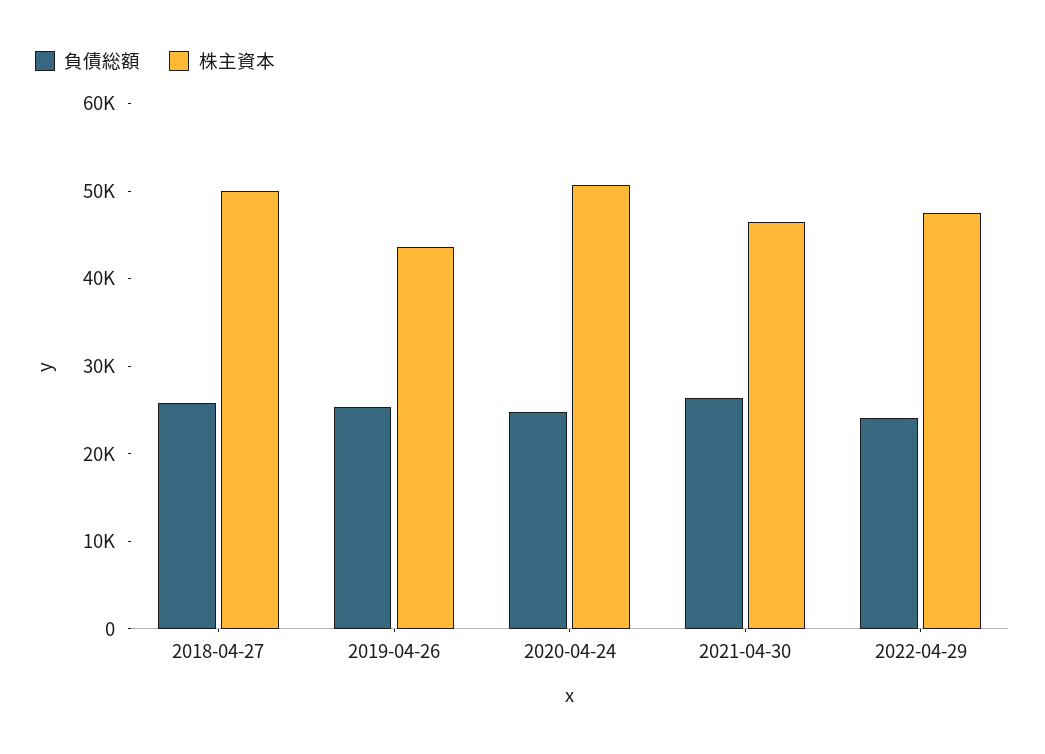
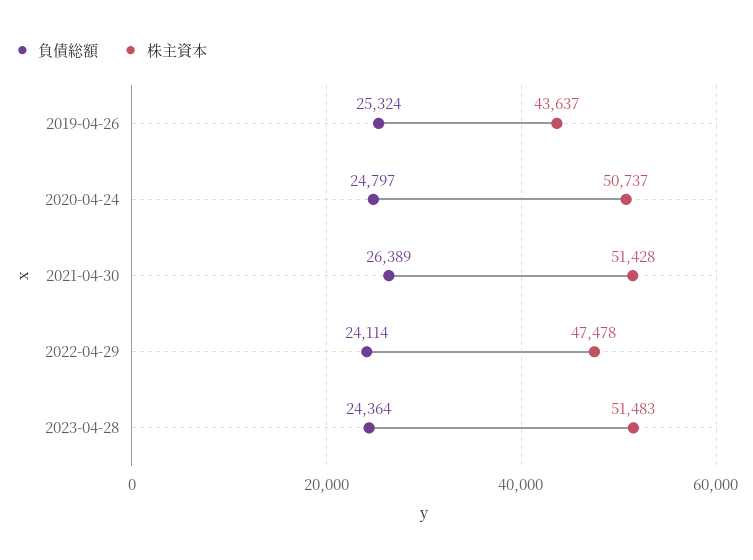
負債総額, 2018-04-27: 26000 -> none
株主資本, 2018-04-27: 50000 -> none
株主資本, 2021-04-30: 46000 -> 51428
負債総額, 2023-04-28: none -> 24364
株主資本, 2023-04-28: none -> 51483

